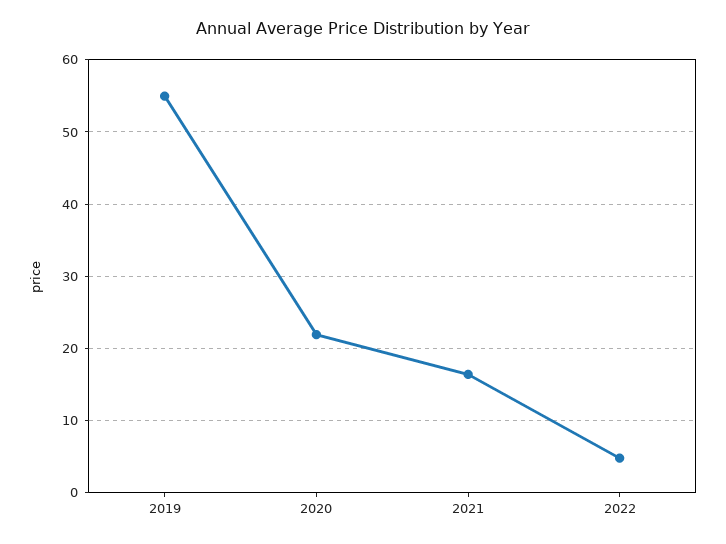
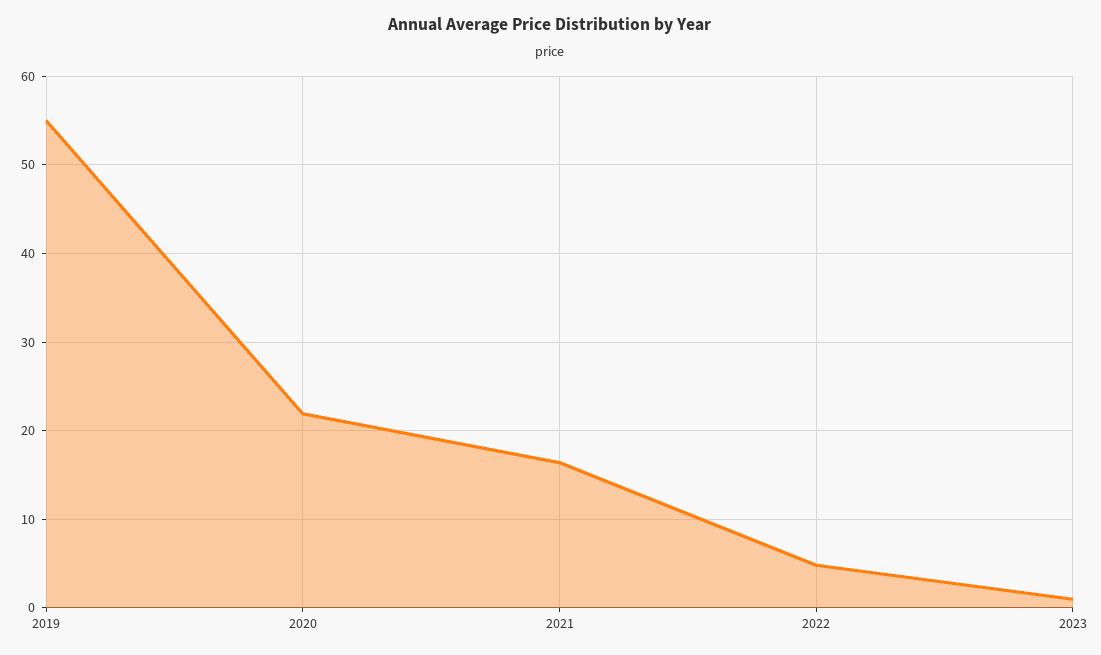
2023: none -> 1

